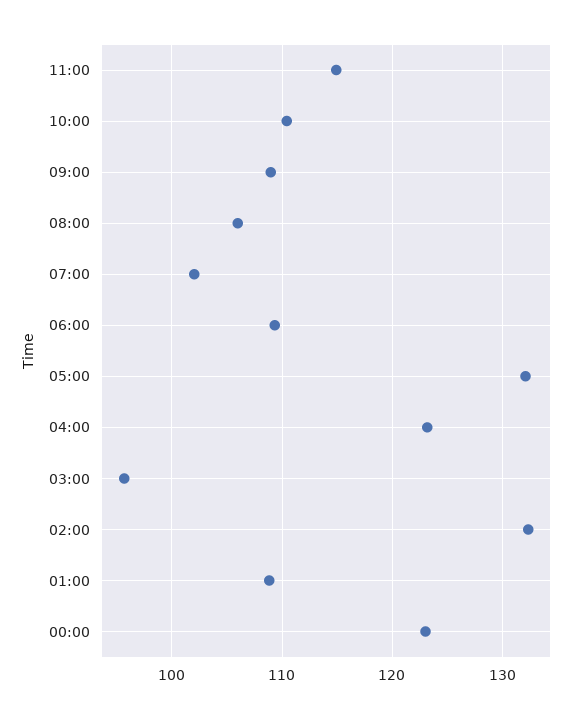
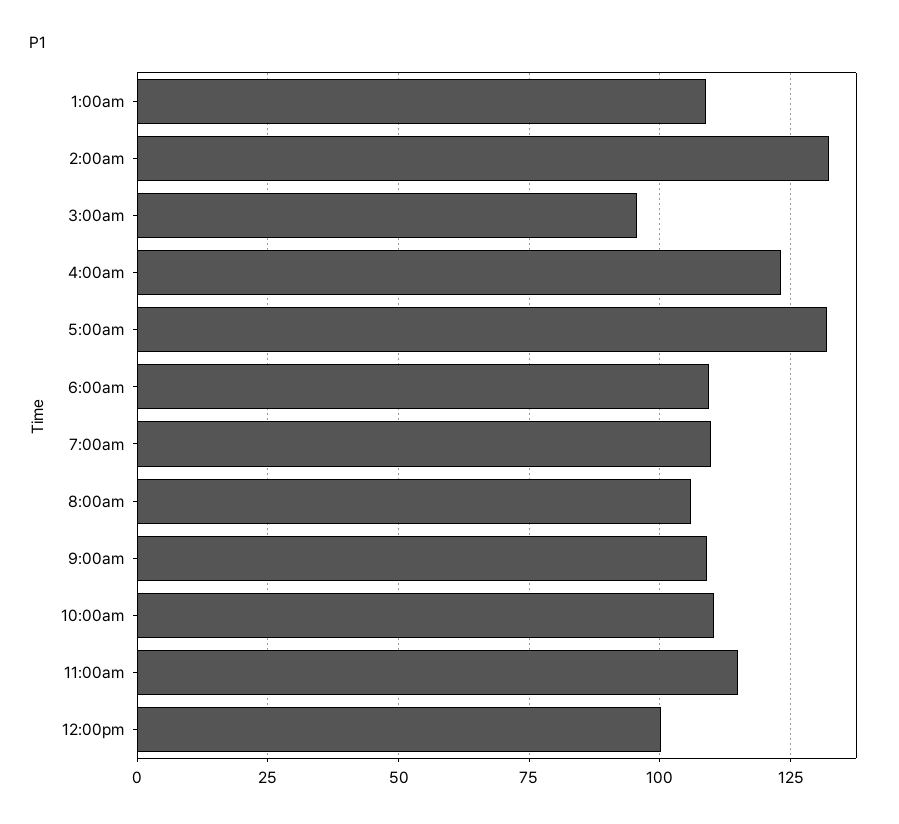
07:00: 102 -> 110
00:00: 123 -> none
12:00pm: none -> 100

